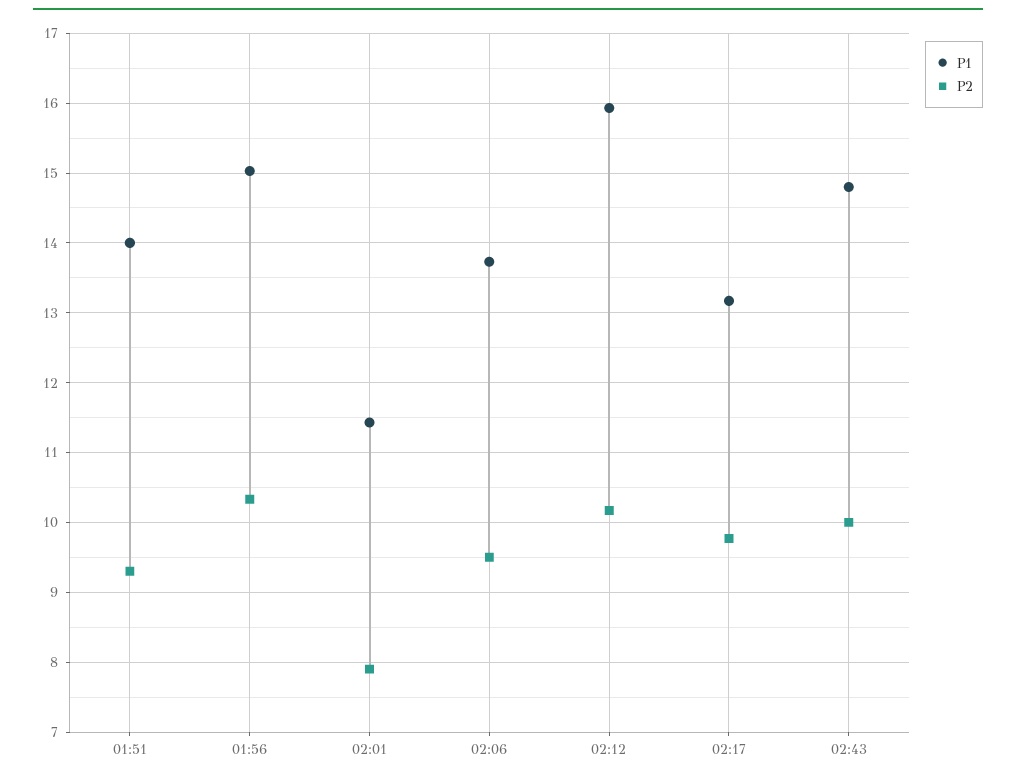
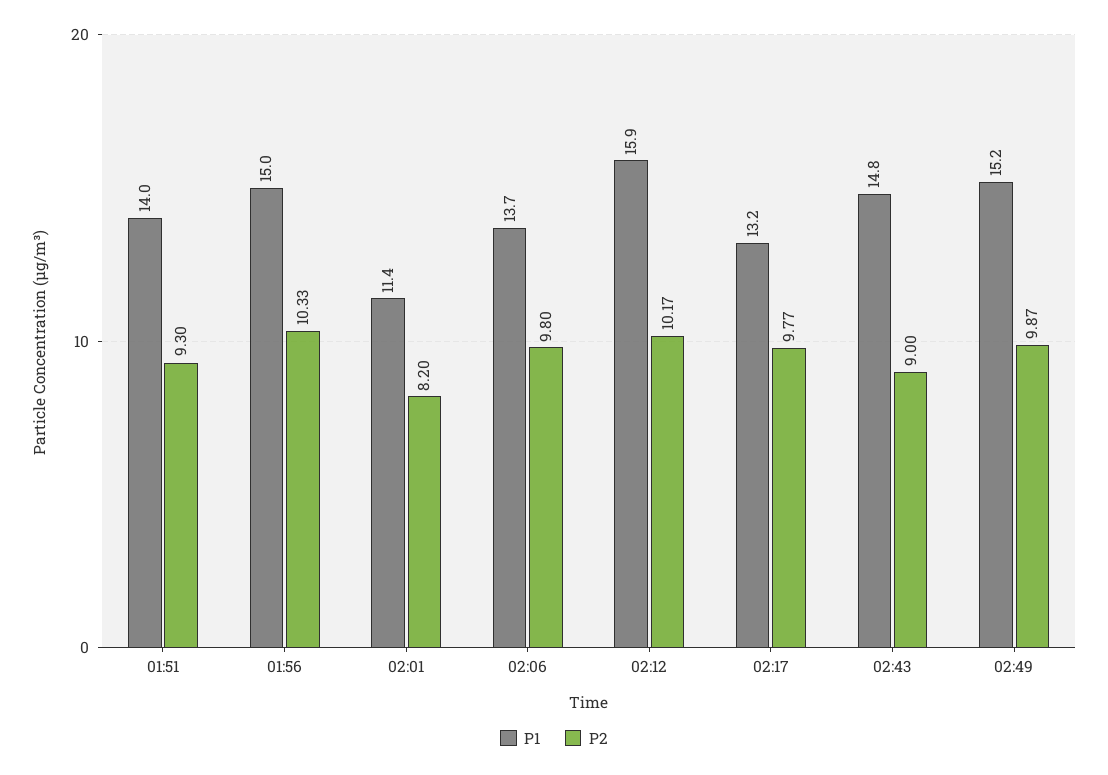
P2, 02:01: 7.9 -> 8.2
P2, 02:06: 9.5 -> 9.8
P2, 02:43: 10 -> 9
P1, 02:49: none -> 15.2
P2, 02:49: none -> 9.87

